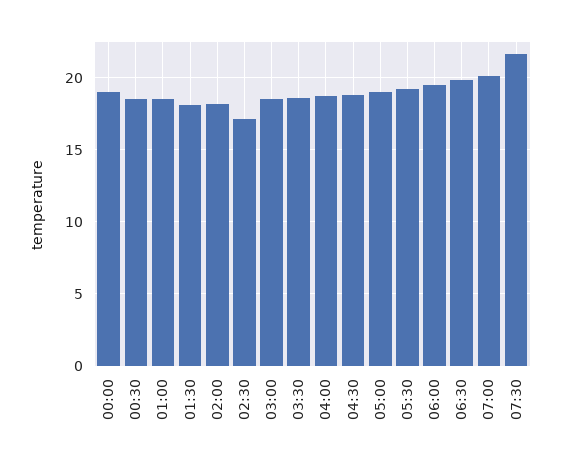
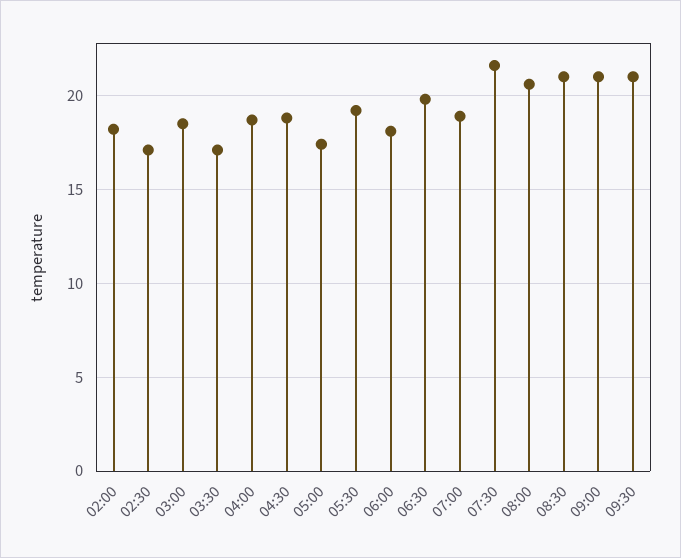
00:00: 19 -> none
00:30: 18.5 -> none
01:00: 18.5 -> none
01:30: 18 -> none
03:30: 18.5 -> 17
05:00: 19 -> 17.5
06:00: 19.5 -> 18
07:00: 20 -> 19
08:00: none -> 20.5
08:30: none -> 21
09:00: none -> 21
09:30: none -> 21

